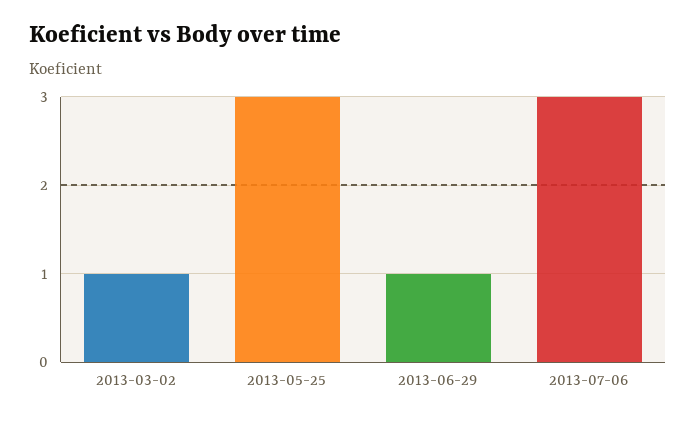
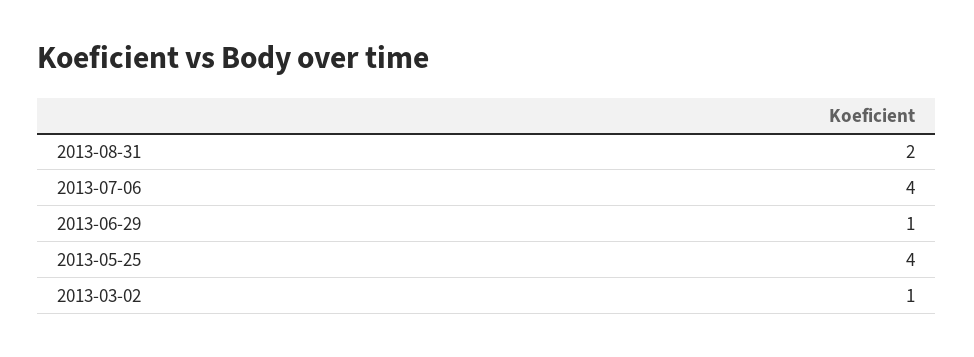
2013-05-25: 3 -> 4
2013-07-06: 3 -> 4
2013-08-31: none -> 2

